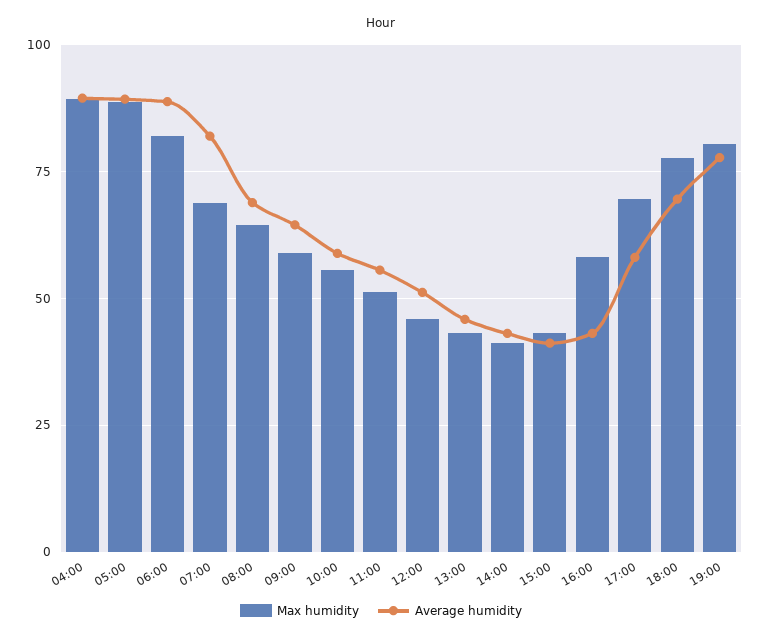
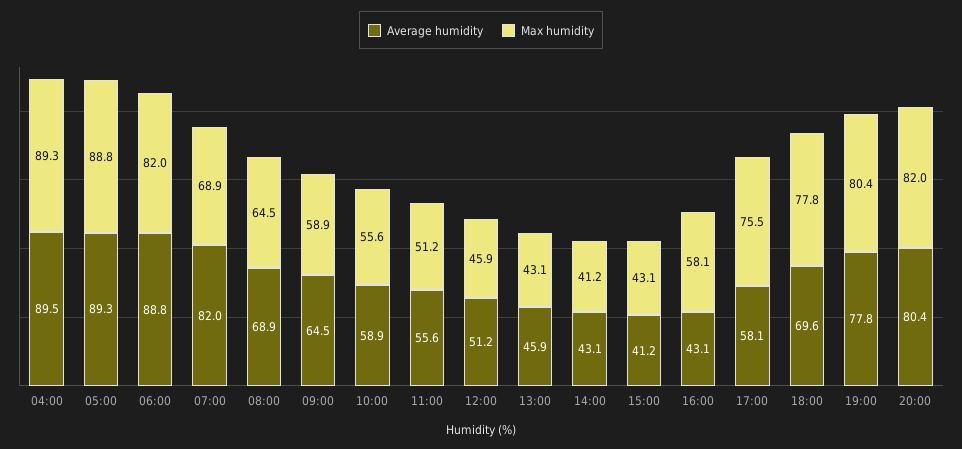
Max humidity, 17:00: 70 -> 75.5
Average humidity, 20:00: none -> 80.4
Max humidity, 20:00: none -> 82

